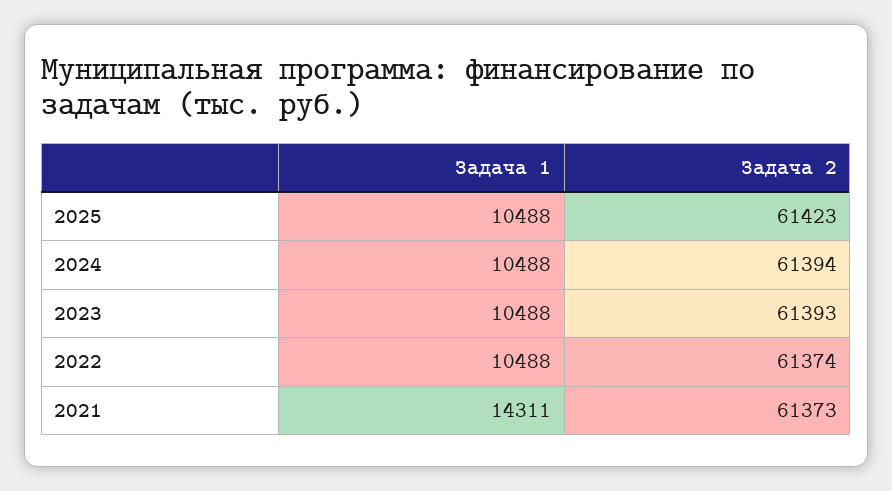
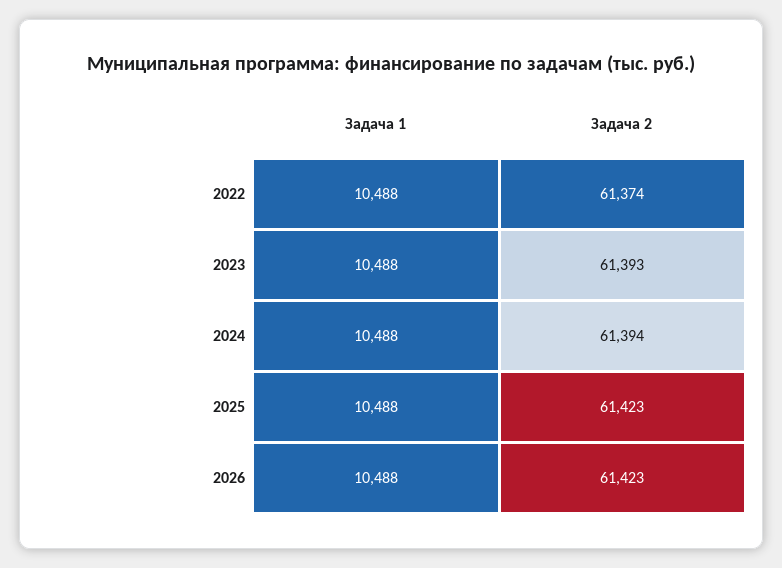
Задача 1, 2021: 14311 -> none
Задача 2, 2021: 61373 -> none
Задача 1, 2026: none -> 10488
Задача 2, 2026: none -> 61423

